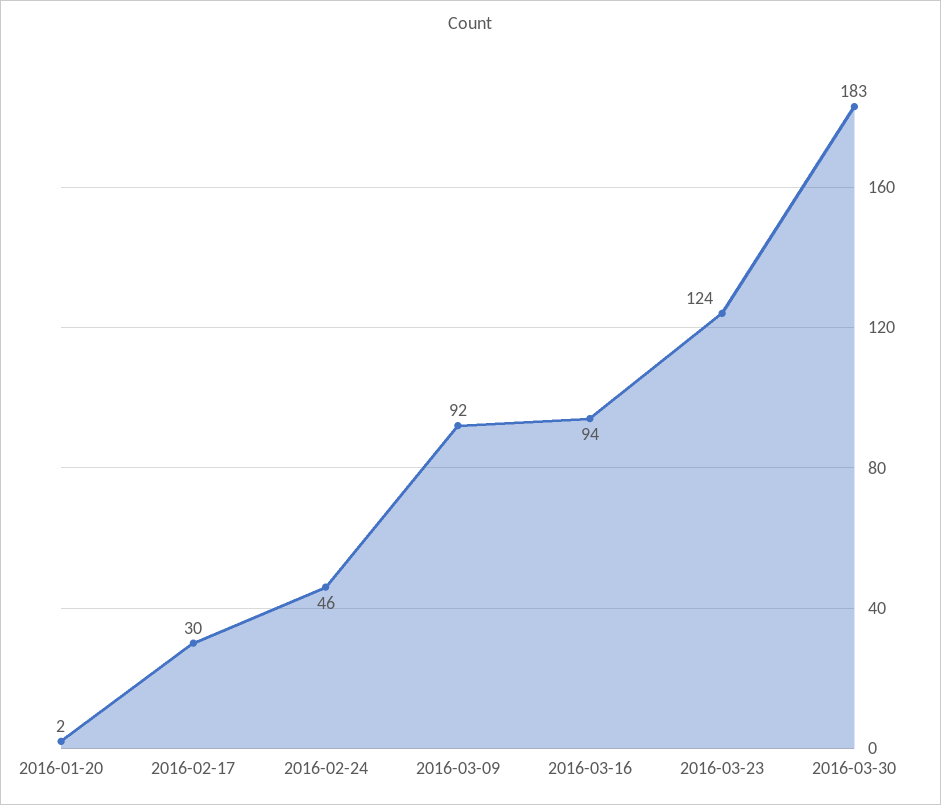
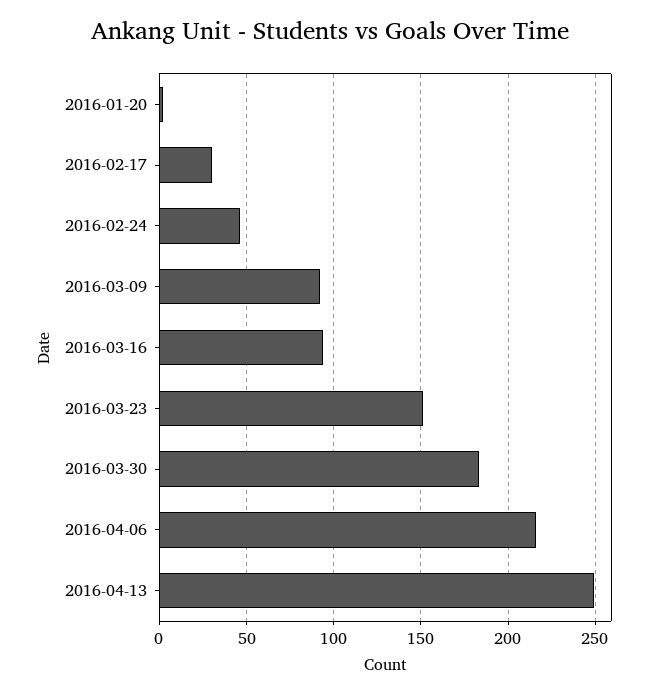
2016-03-23: 124 -> 150
2016-04-06: none -> 215
2016-04-13: none -> 250

